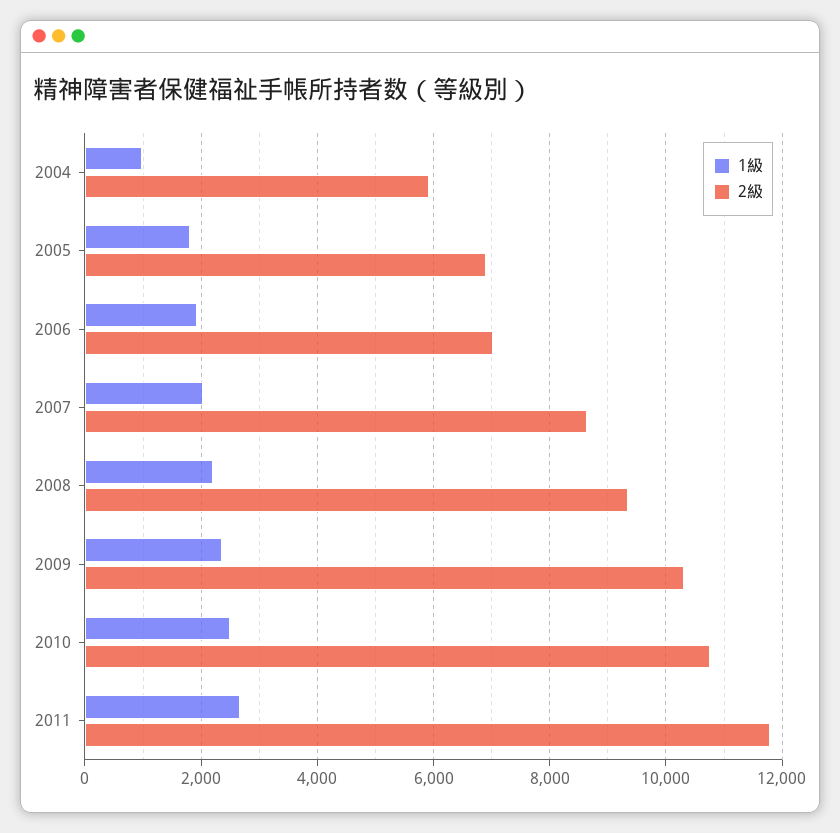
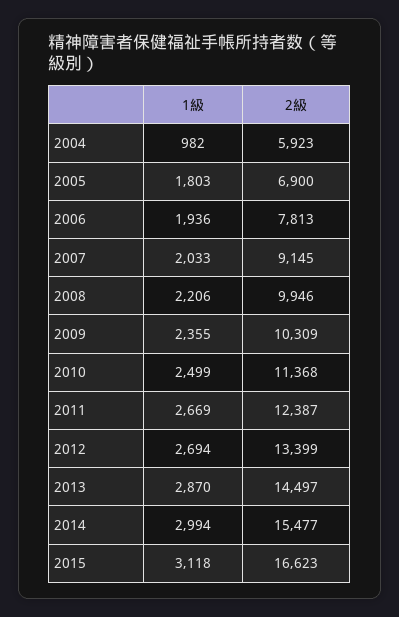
2級, 2006: 7000 -> 7813
2級, 2007: 8600 -> 9145
2級, 2008: 9400 -> 9946
2級, 2010: 10800 -> 11368
2級, 2011: 11800 -> 12387
1級, 2012: none -> 2694
2級, 2012: none -> 13399
1級, 2013: none -> 2870
2級, 2013: none -> 14497
1級, 2014: none -> 2994
2級, 2014: none -> 15477
1級, 2015: none -> 3118
2級, 2015: none -> 16623

